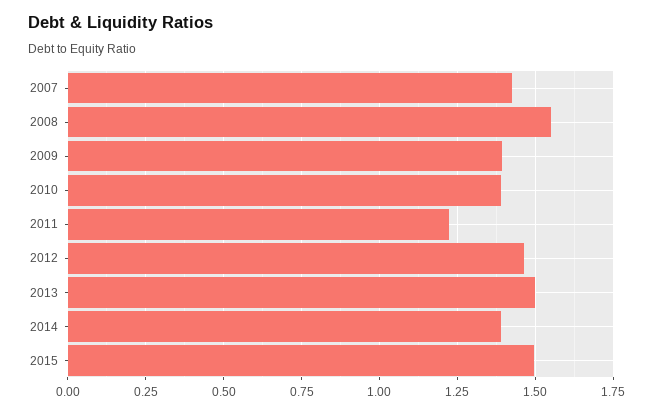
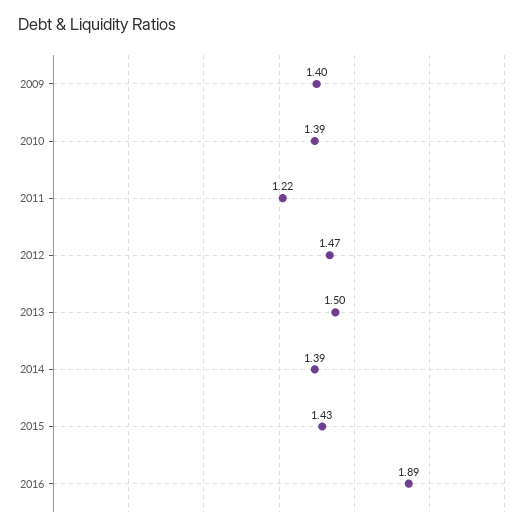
2007: 1.425 -> none
2008: 1.55 -> none
2015: 1.5 -> 1.43
2016: none -> 1.89

